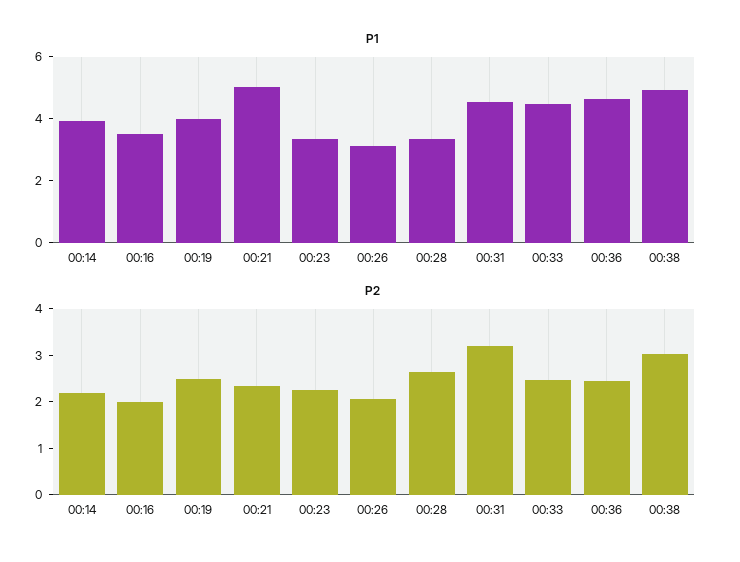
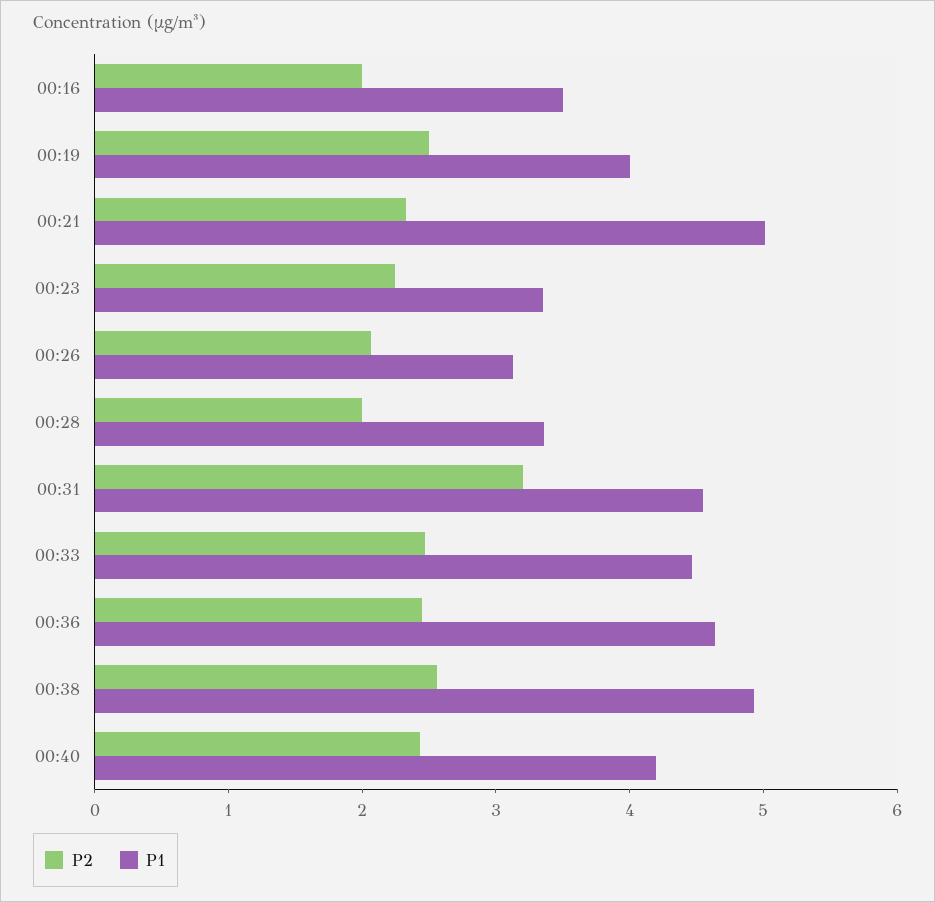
P1, 00:14: 4 -> none
P2, 00:14: 2.2 -> none
P2, 00:28: 2.6 -> 2
P2, 00:38: 3 -> 2.6
P2, 00:40: none -> 2.4
P1, 00:40: none -> 4.2

